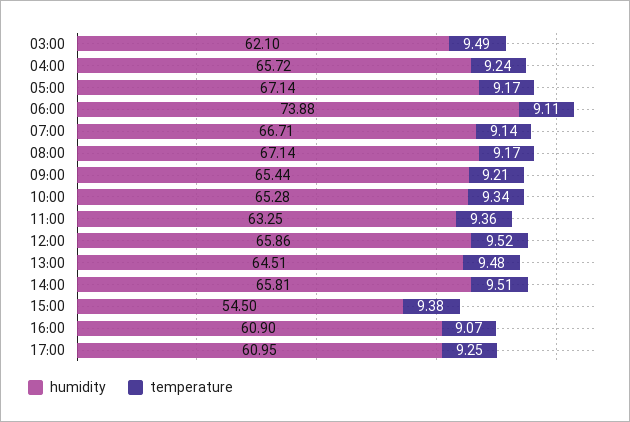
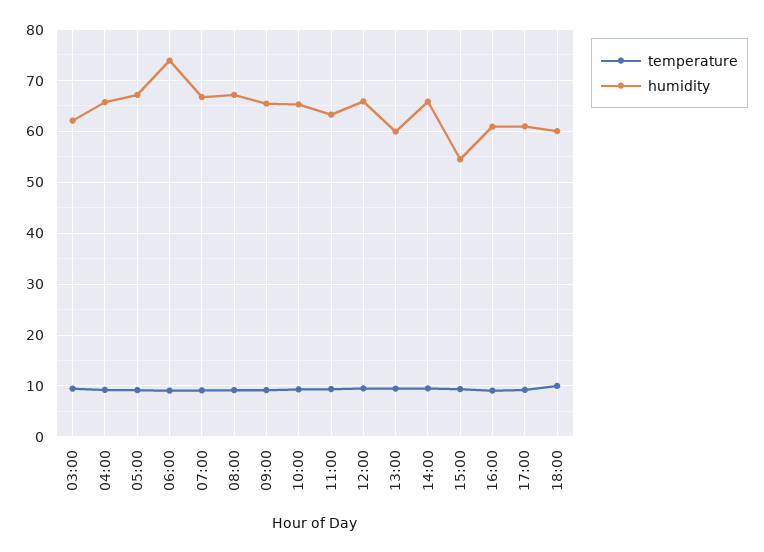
humidity, 13:00: 64.51 -> 60
temperature, 18:00: none -> 10
humidity, 18:00: none -> 60

